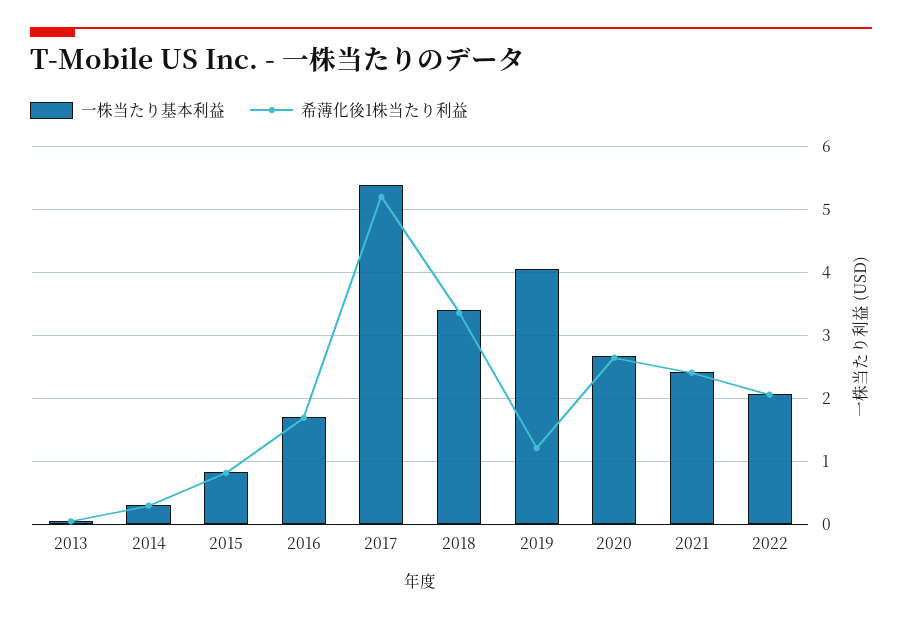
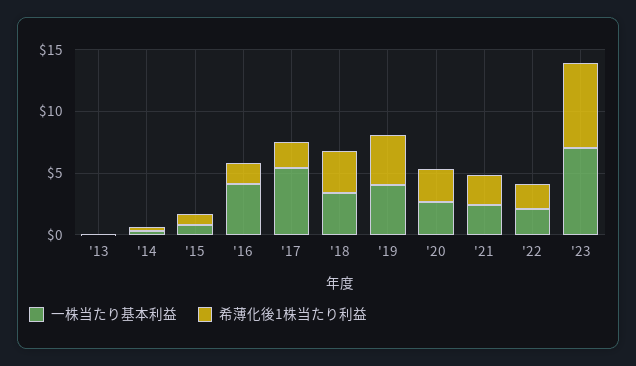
一株当たり基本利益, 2016: 1.7 -> 4
希薄化後1株当たり利益, 2017: 5.2 -> 2
希薄化後1株当たり利益, 2019: 1.2 -> 4
一株当たり基本利益, '23: none -> 7
希薄化後1株当たり利益, '23: none -> 7

